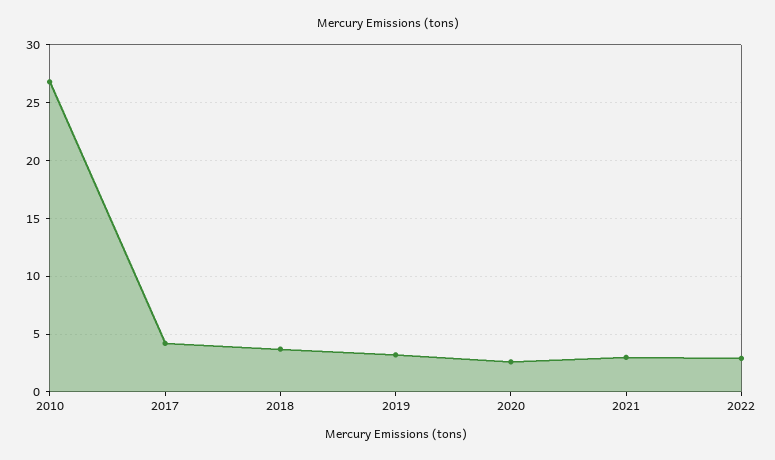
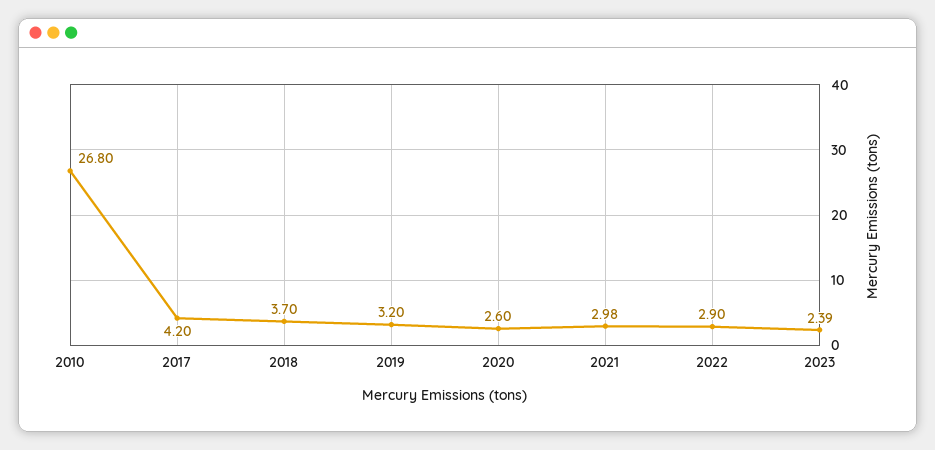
2023: none -> 2.39

